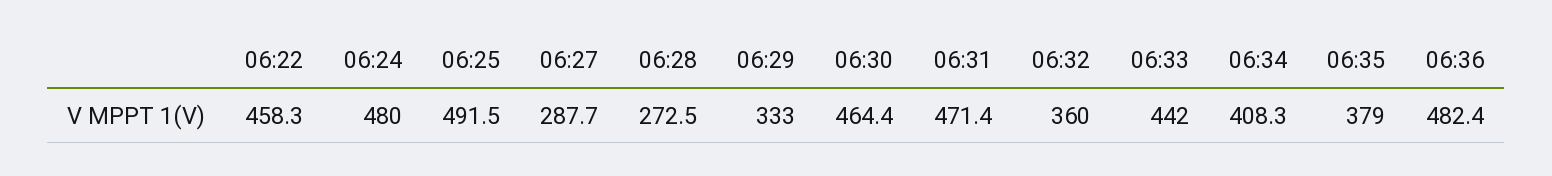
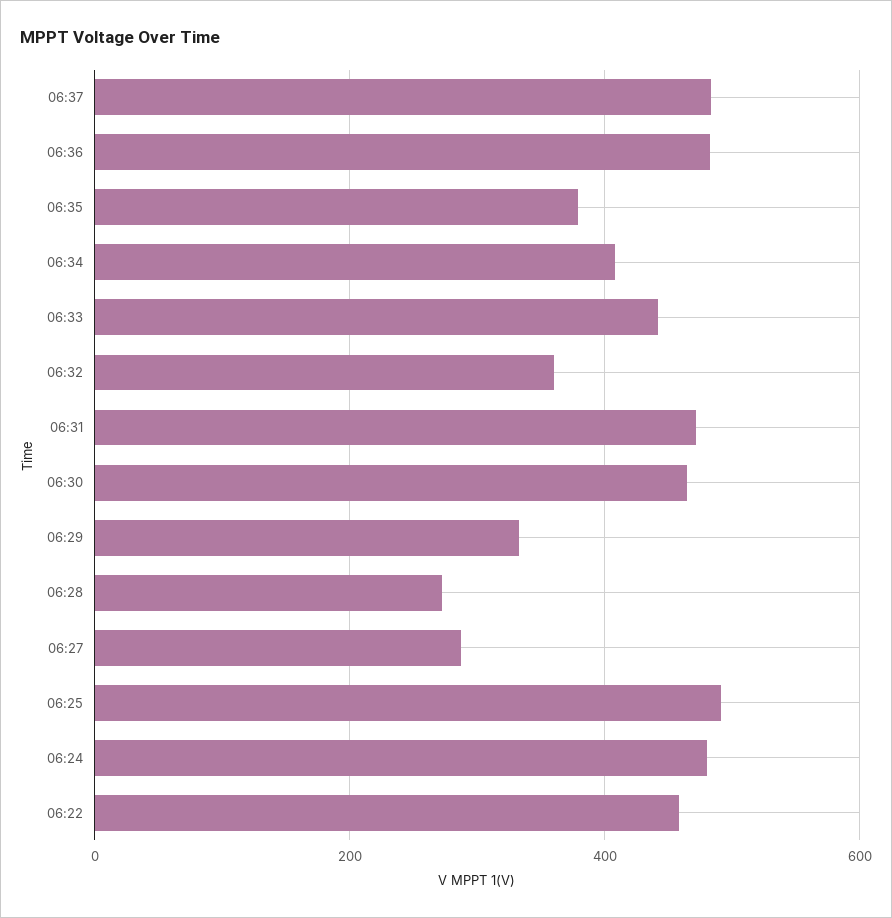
06:37: none -> 480

